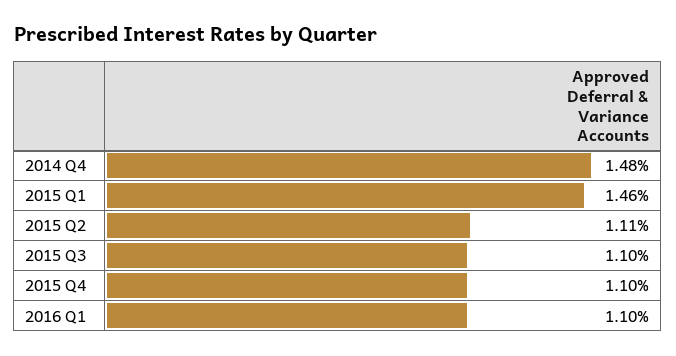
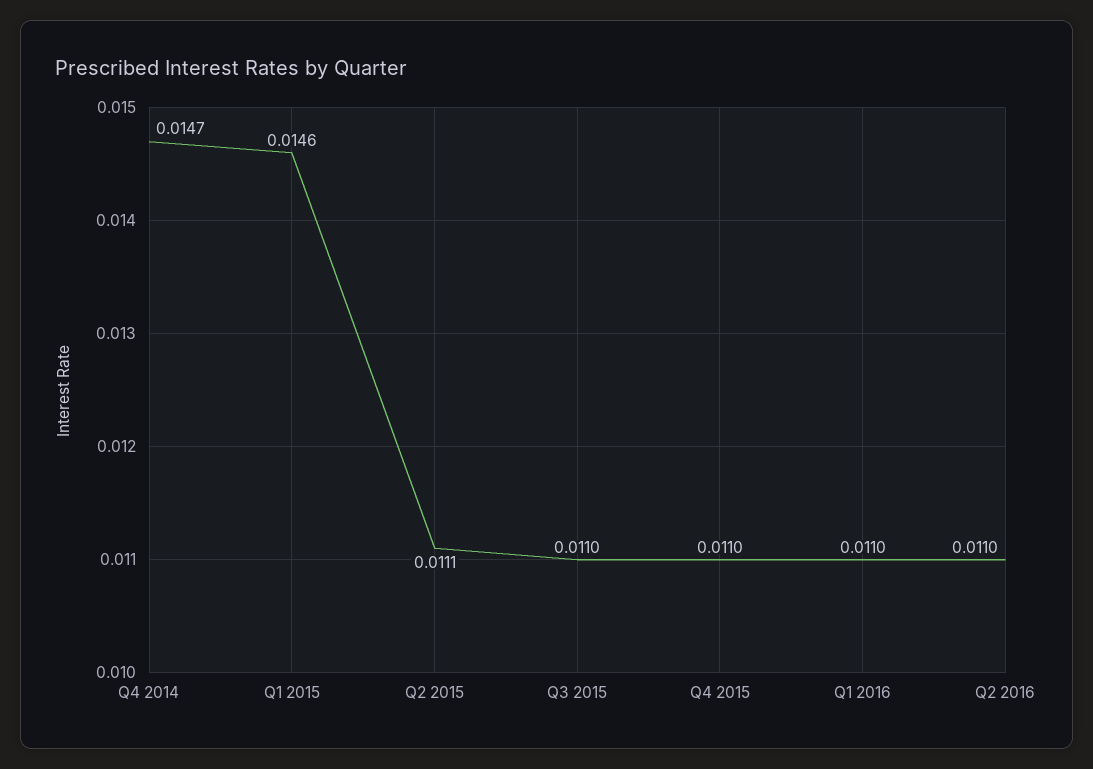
2014 Q4: 0.0148 -> 0.0147
Q2 2016: none -> 0.011

